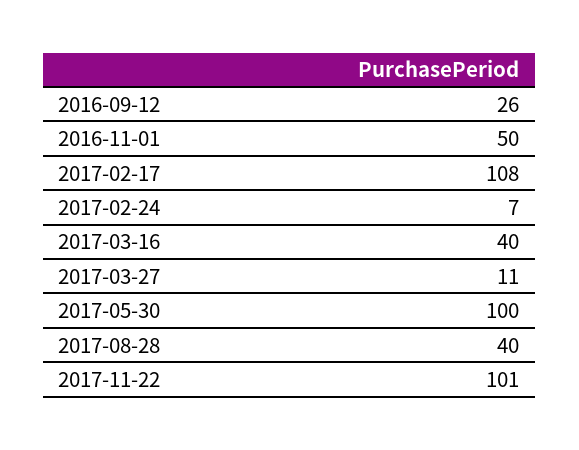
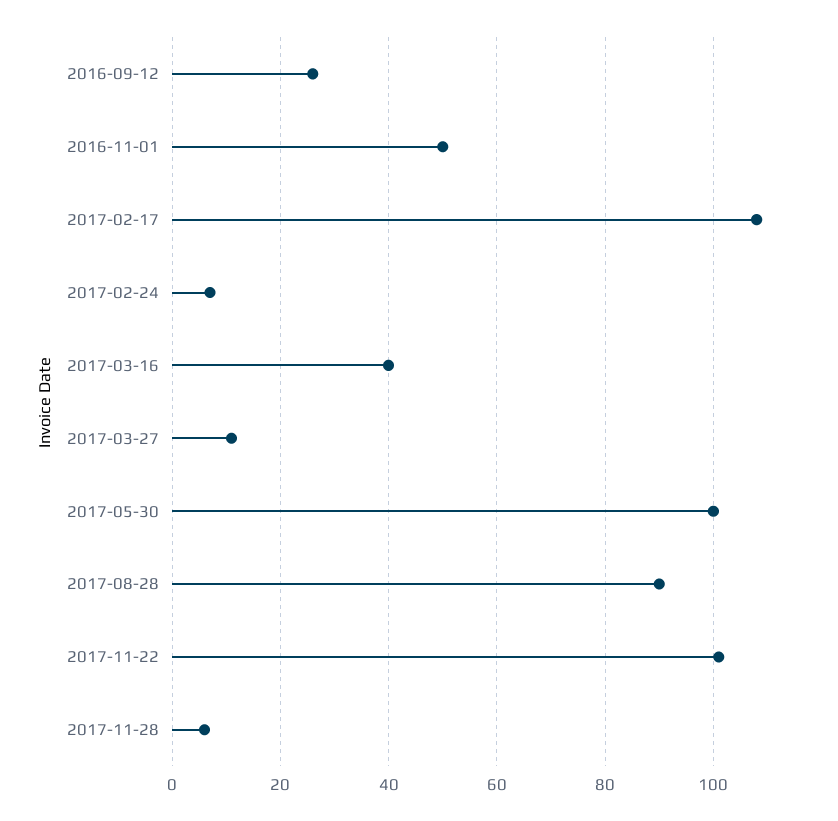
2017-08-28: 40 -> 90
2017-11-28: none -> 5

